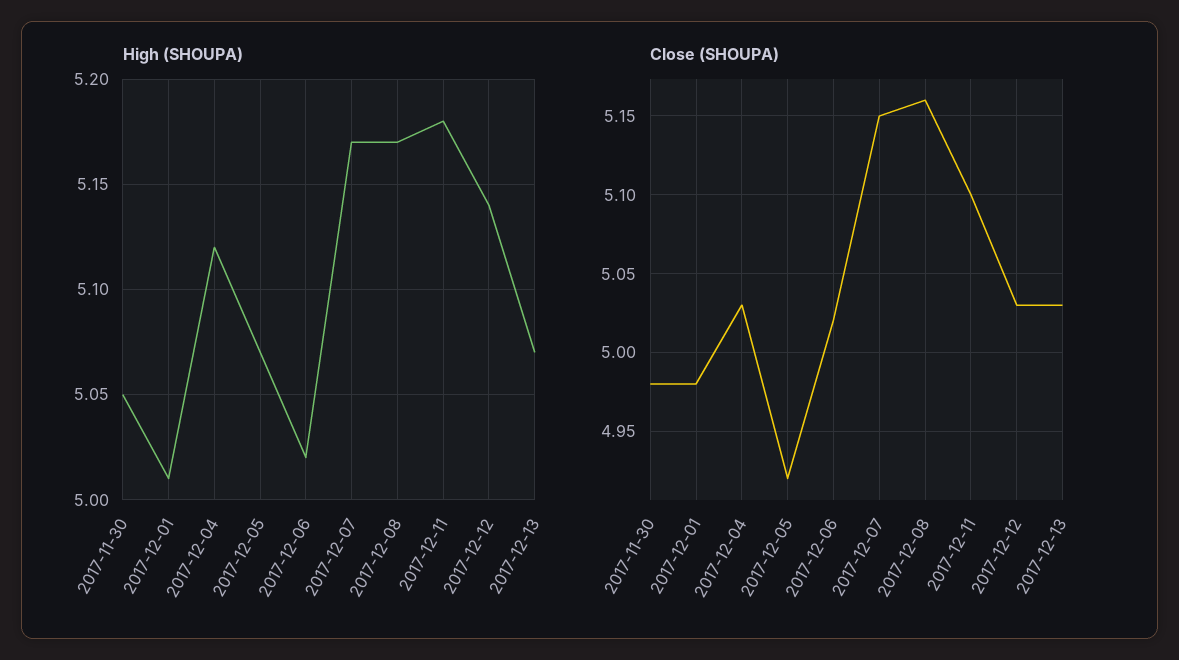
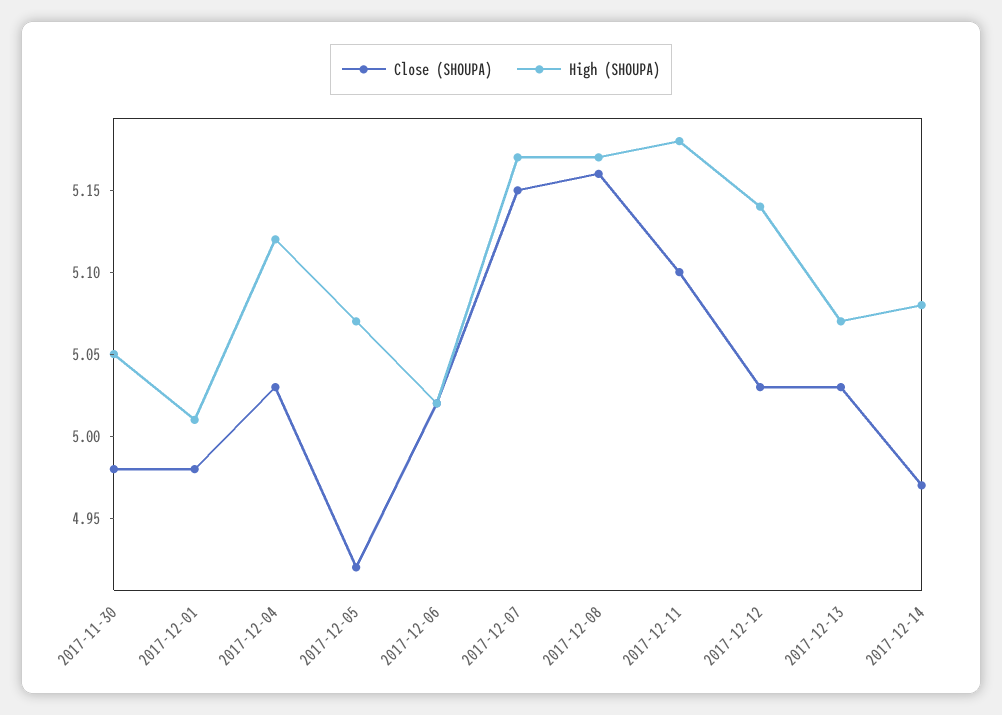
Close (SHOUPA), 2017-12-14: none -> 4.97
High (SHOUPA), 2017-12-14: none -> 5.08

